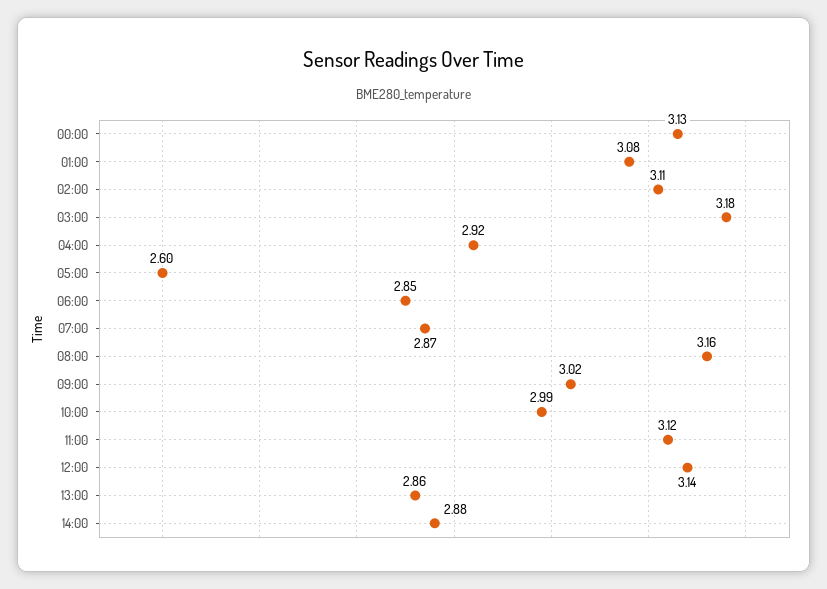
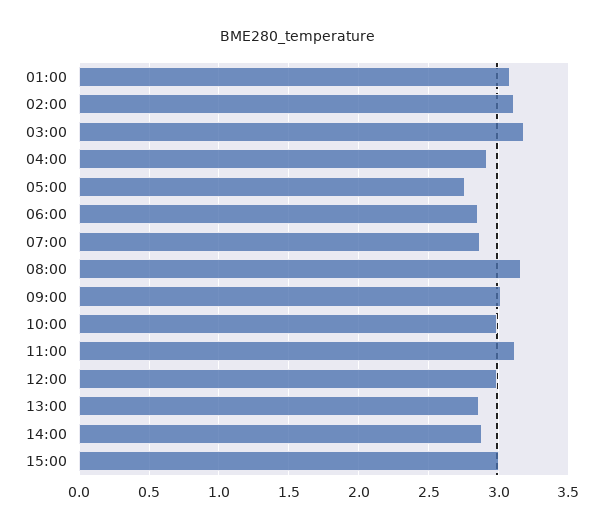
00:00: 3.13 -> none
05:00: 2.6 -> 2.75
12:00: 3.14 -> 3
15:00: none -> 3

